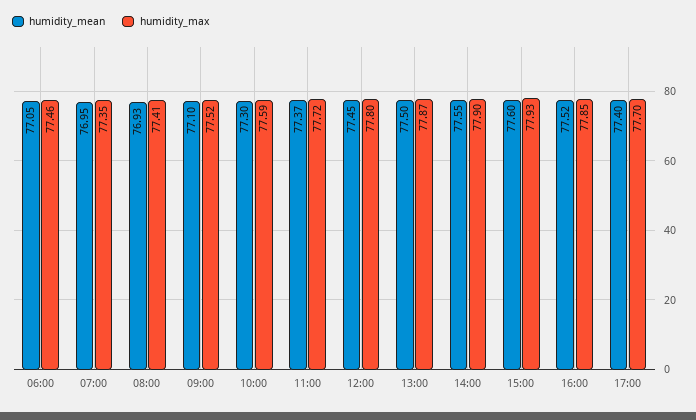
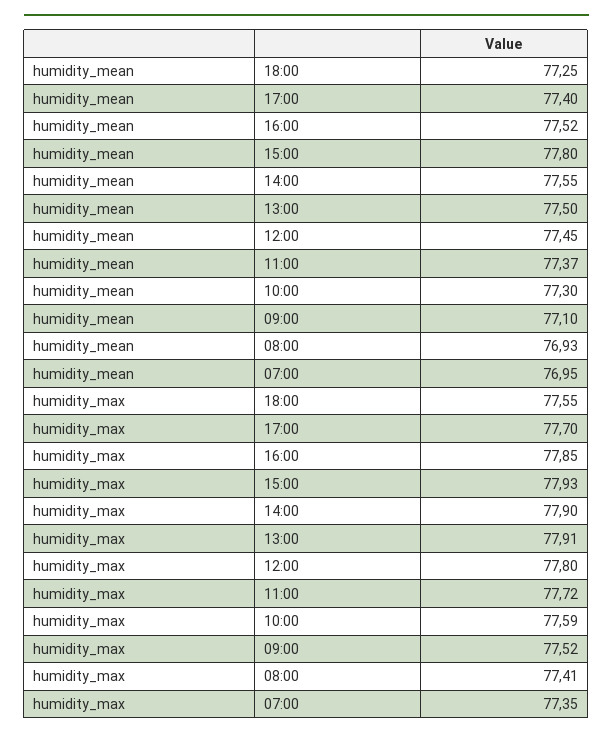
humidity_mean, 06:00: 77.05 -> none
humidity_max, 06:00: 77.46 -> none
humidity_max, 13:00: 77.87 -> 77.91
humidity_mean, 15:00: 77.6 -> 77.8
humidity_mean, 18:00: none -> 77.25
humidity_max, 18:00: none -> 77.55

